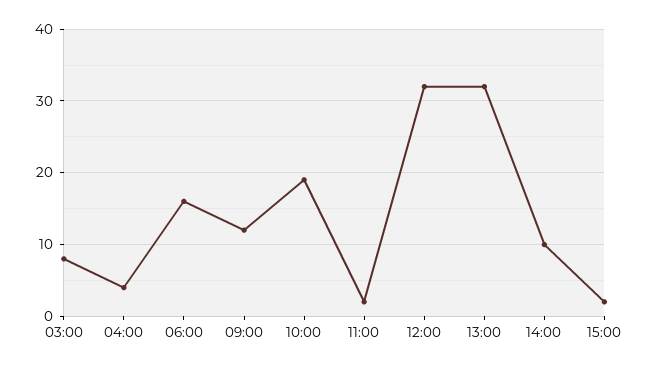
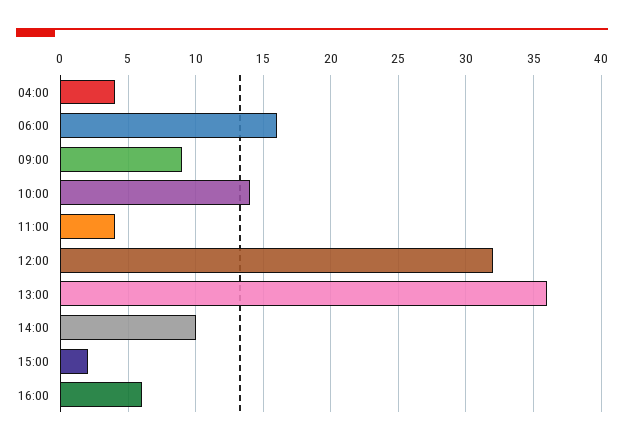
03:00: 8 -> none
09:00: 12 -> 9
10:00: 19 -> 14
11:00: 2 -> 4
13:00: 32 -> 36
16:00: none -> 6

